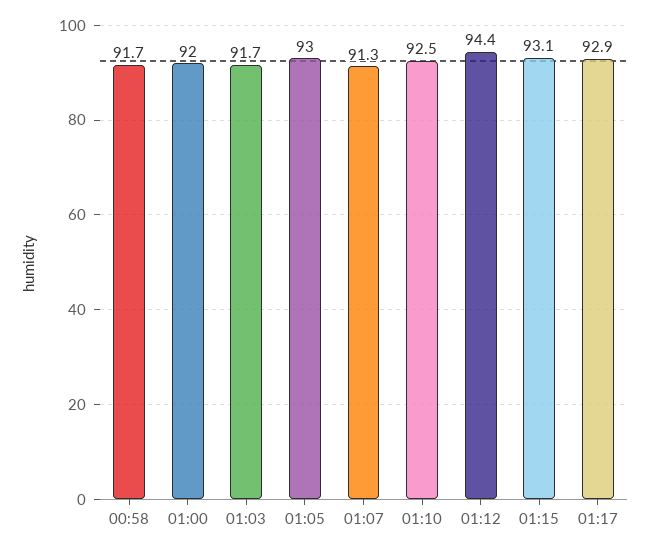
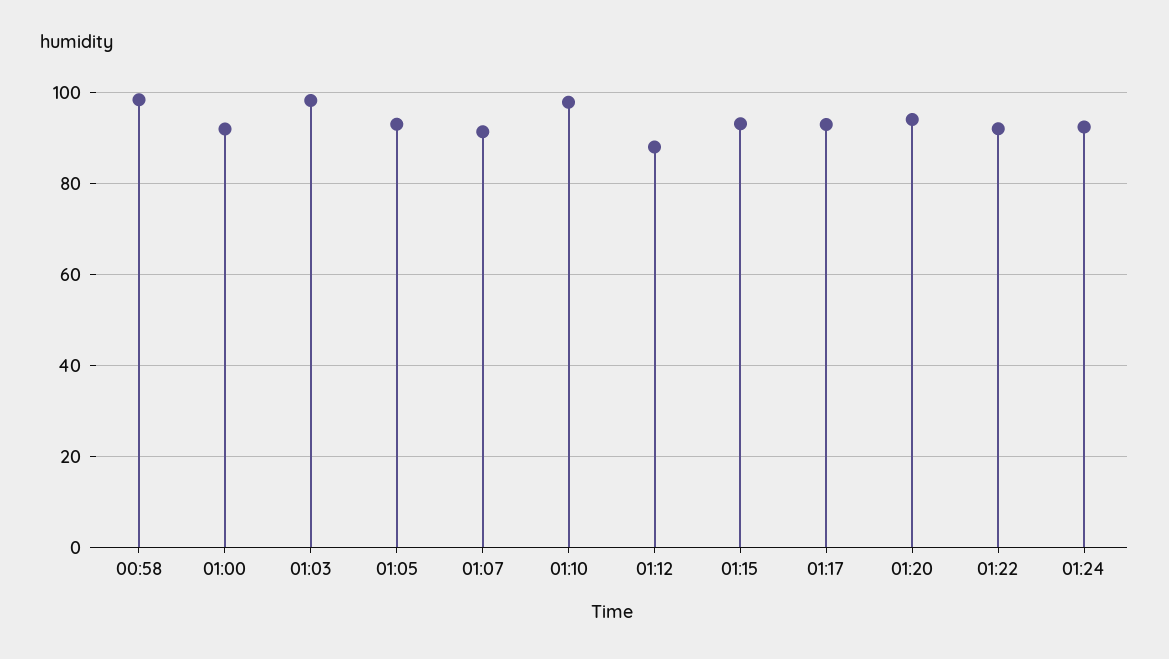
00:58: 91.7 -> 98
01:03: 91.7 -> 98
01:10: 92.5 -> 98
01:12: 94.4 -> 88
01:20: none -> 94
01:22: none -> 92
01:24: none -> 92

